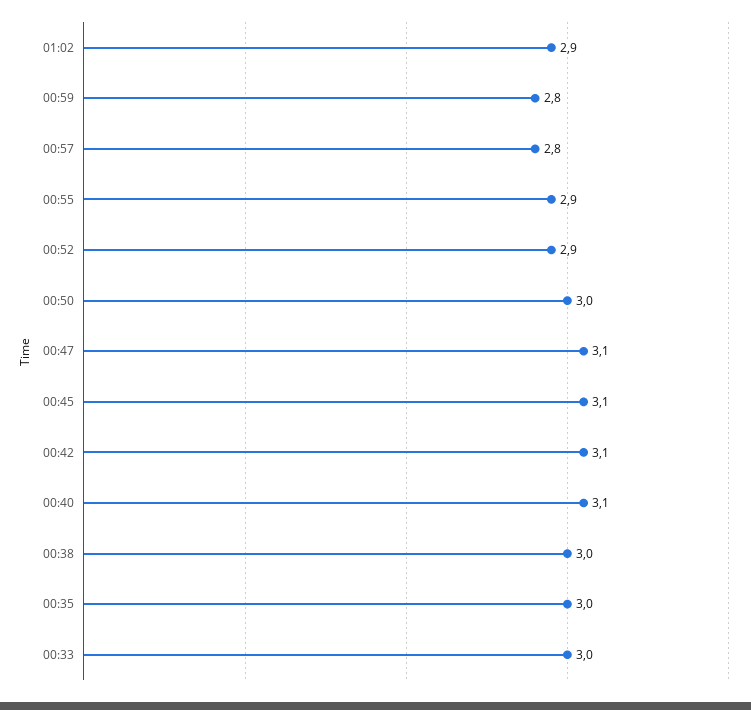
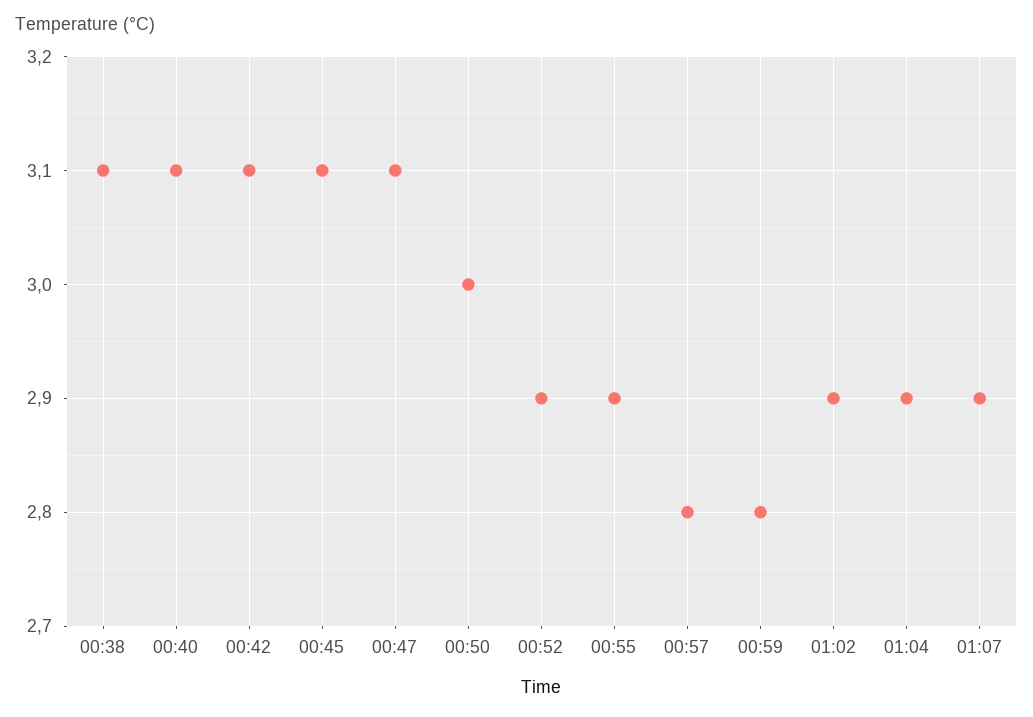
00:38: 3 -> 3.1
00:35: 3 -> none
00:33: 3 -> none
01:04: none -> 2.9
01:07: none -> 2.9

